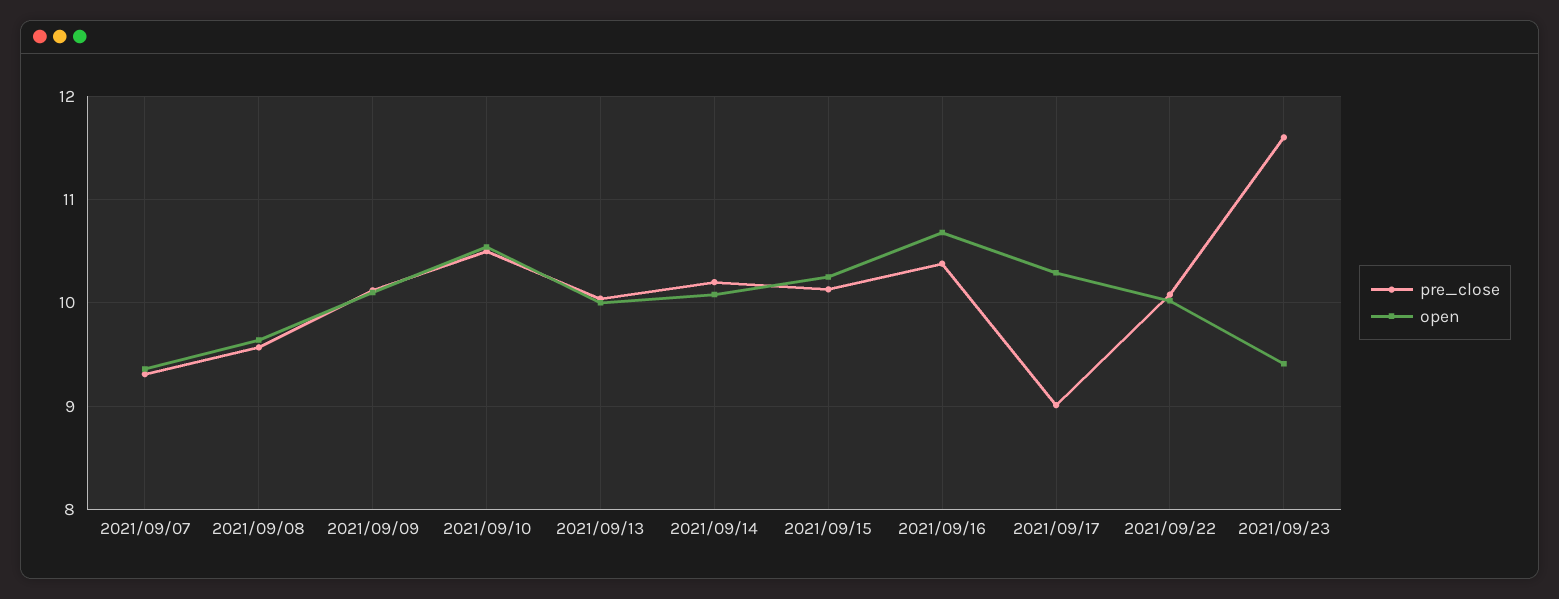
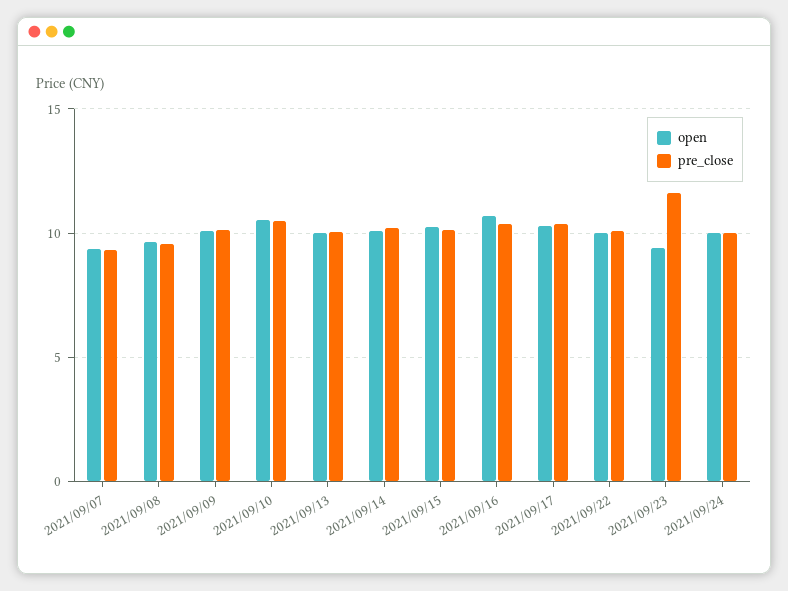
pre_close, 2021/09/17: 9 -> 10.5
open, 2021/09/24: none -> 10
pre_close, 2021/09/24: none -> 10

